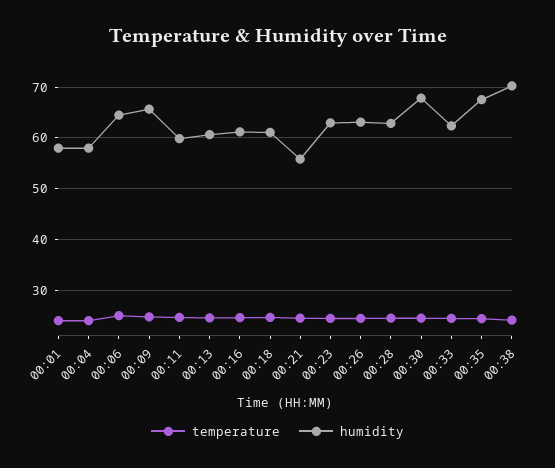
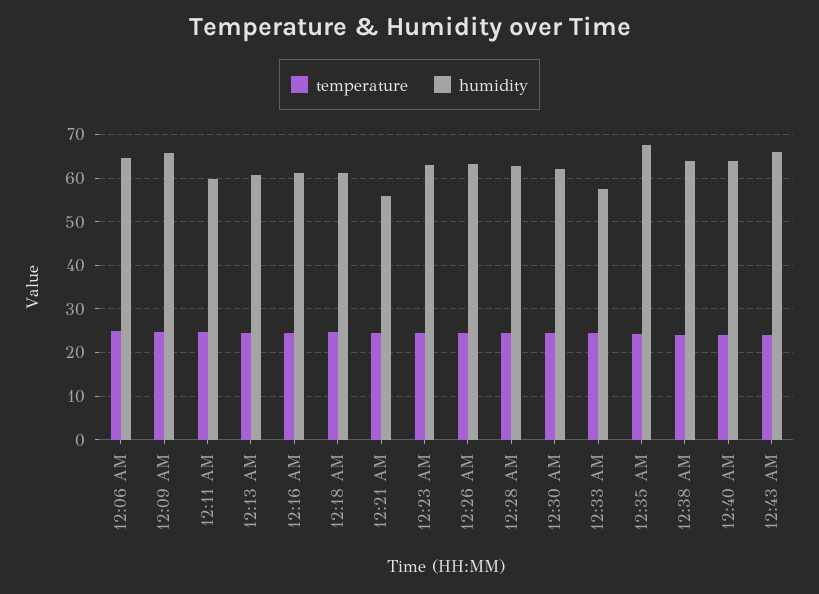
temperature, 00:01: 24 -> none
humidity, 00:01: 58 -> none
temperature, 00:04: 24 -> none
humidity, 00:04: 58 -> none
humidity, 00:30: 68 -> 62
humidity, 00:33: 62 -> 58
humidity, 00:38: 70 -> 64
temperature, 12:40 AM: none -> 24
humidity, 12:40 AM: none -> 64
temperature, 12:43 AM: none -> 24
humidity, 12:43 AM: none -> 66

